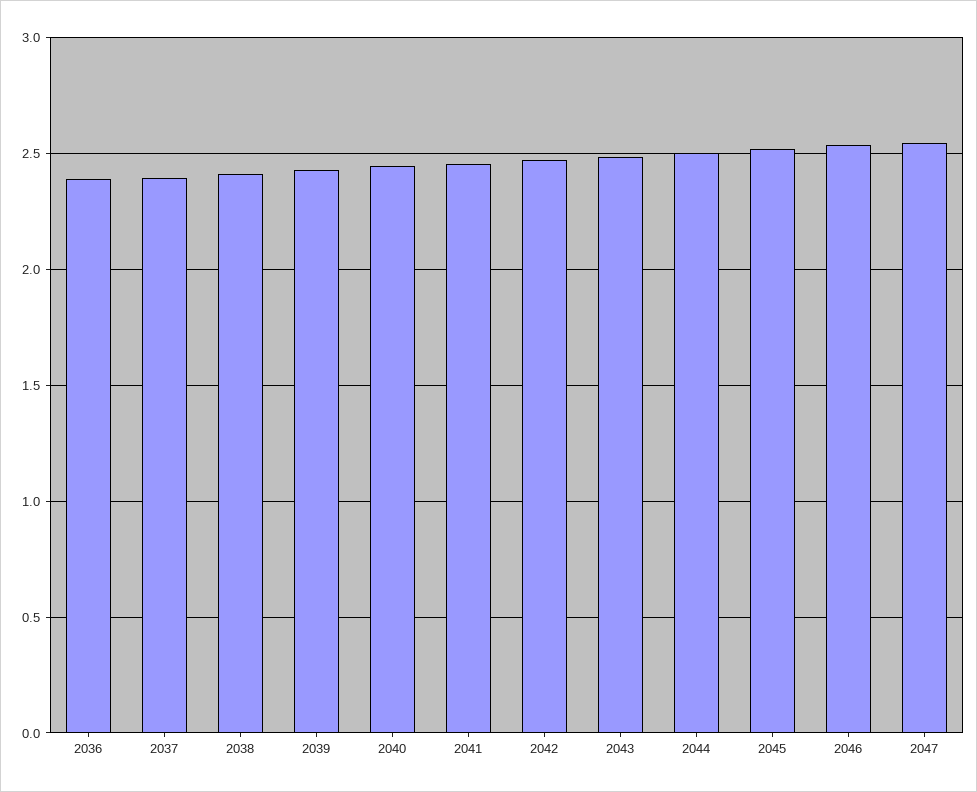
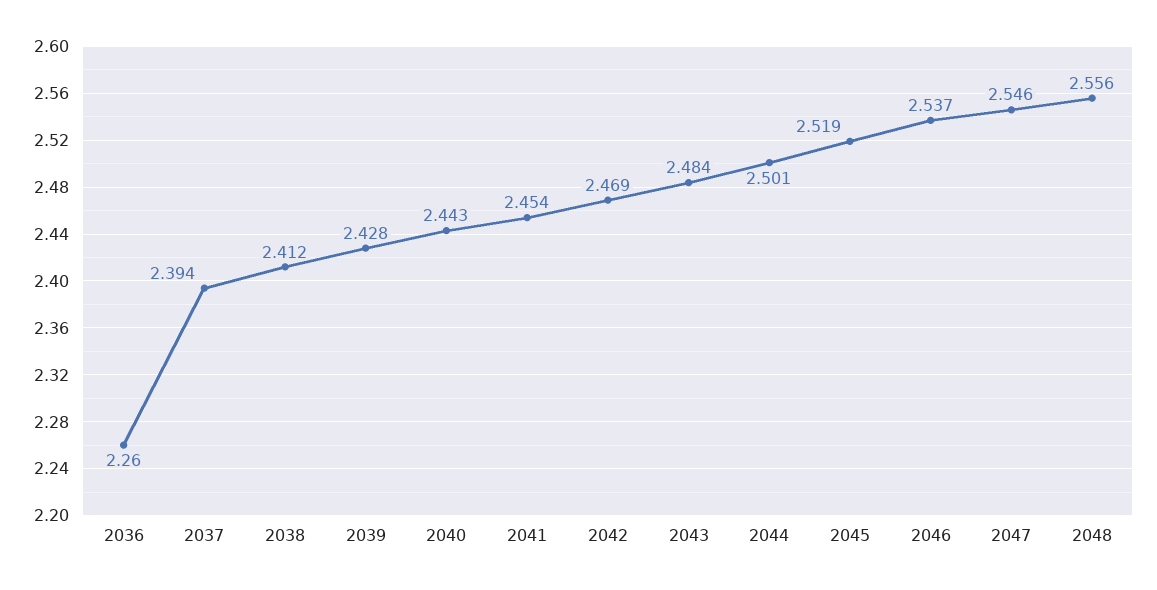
2036: 2.4 -> 2.26
2048: none -> 2.556

